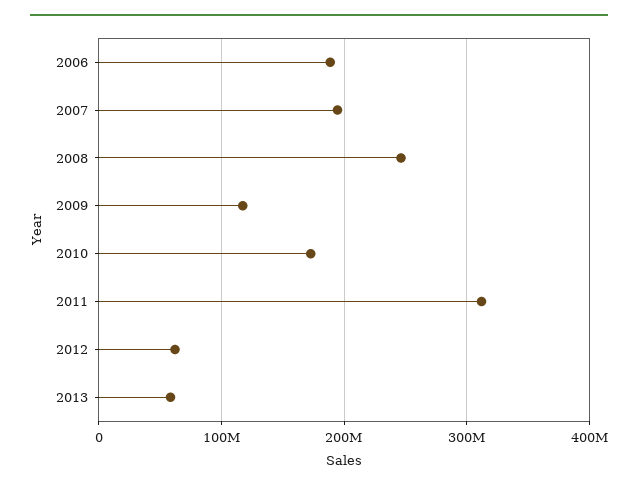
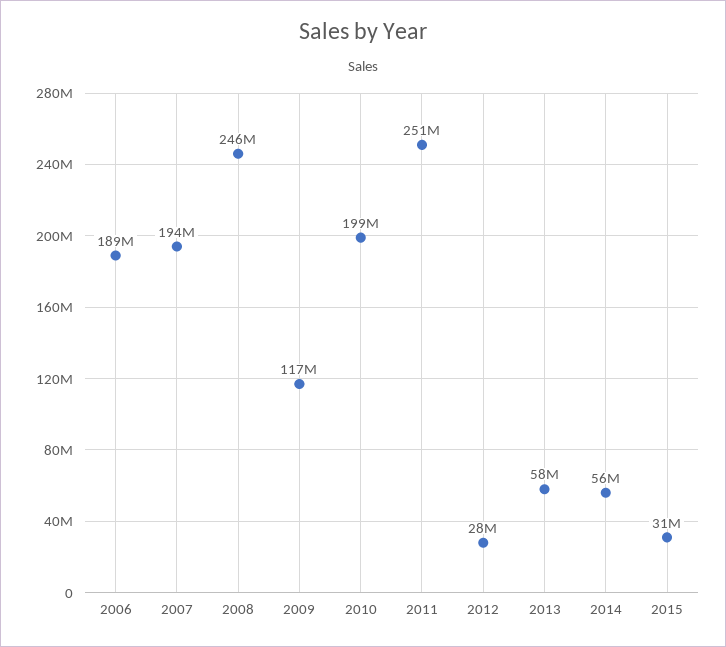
2010: 170000000 -> 199000000
2011: 310000000 -> 251000000
2012: 60000000 -> 28000000
2014: none -> 56000000
2015: none -> 31000000

